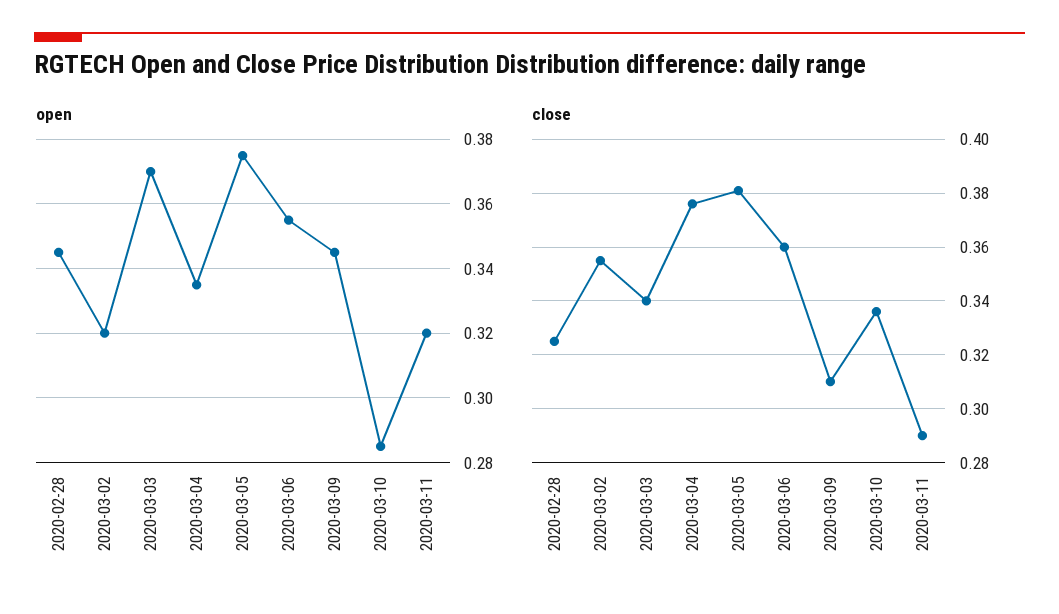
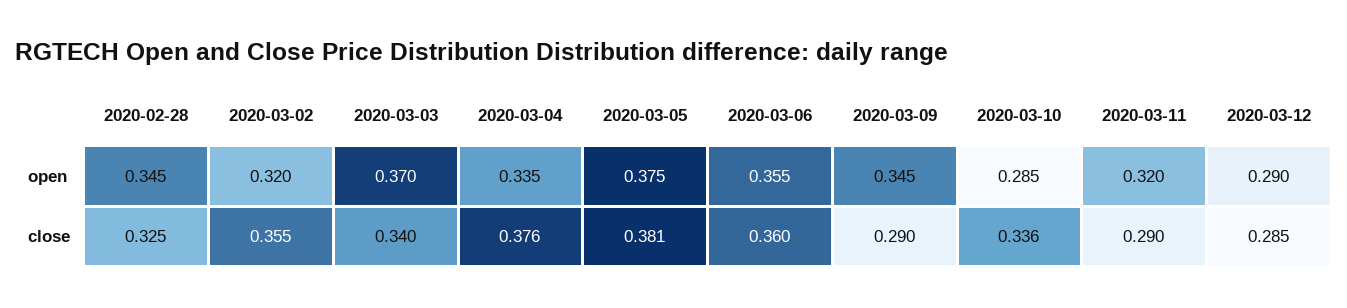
close, 2020-03-09: 0.31 -> 0.29
open, 2020-03-12: none -> 0.29
close, 2020-03-12: none -> 0.285

